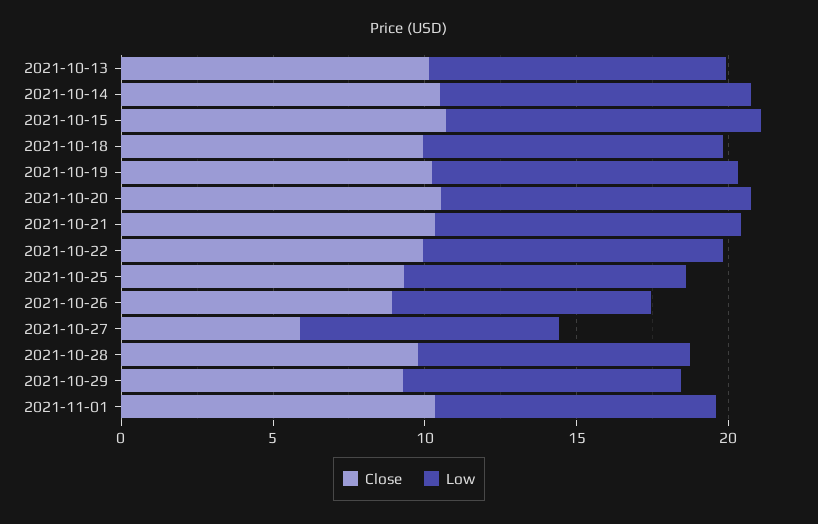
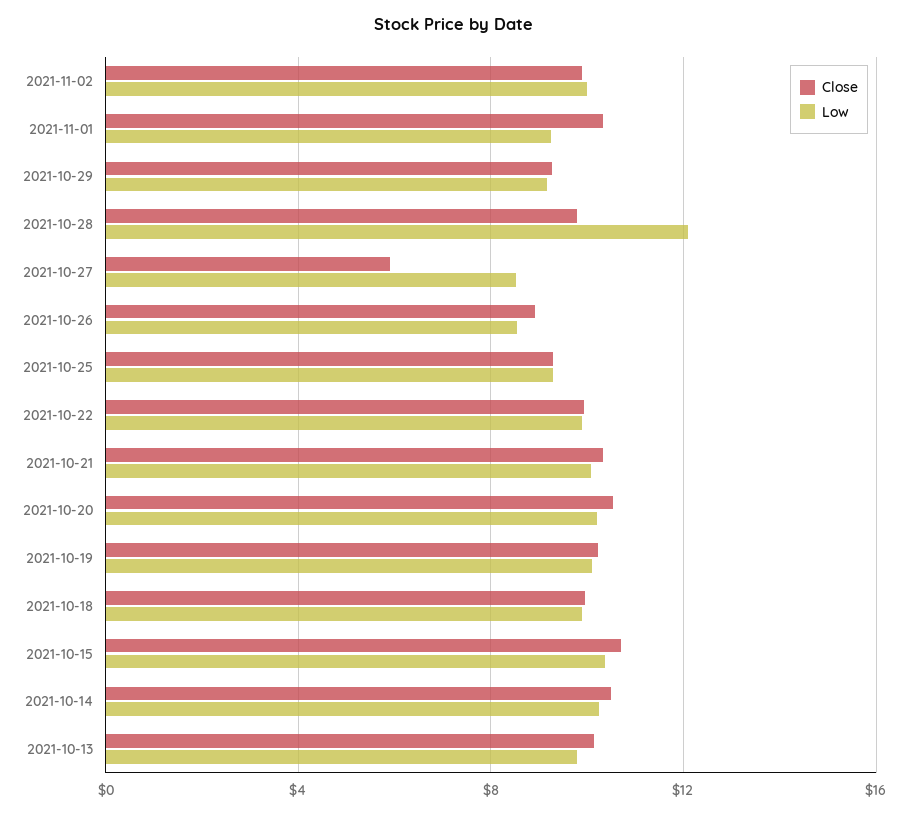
Low, 2021-10-28: 9 -> 12
Close, 2021-11-02: none -> 10
Low, 2021-11-02: none -> 10

